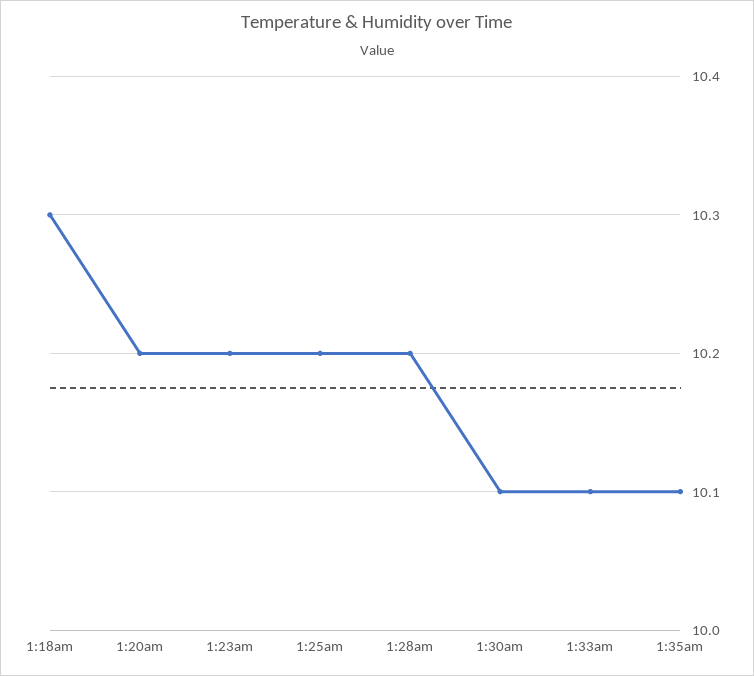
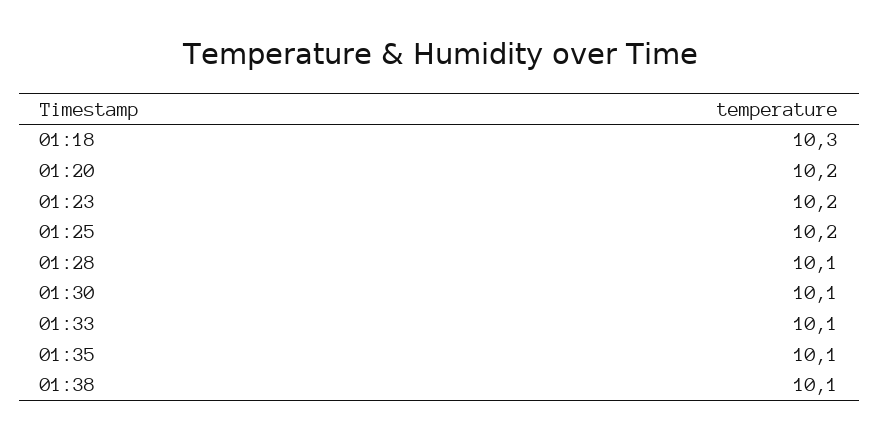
1:28am: 10.2 -> 10.1
01:38: none -> 10.1

